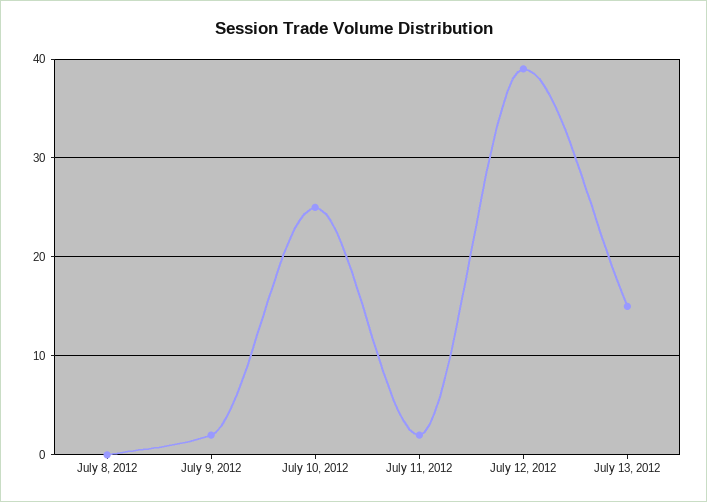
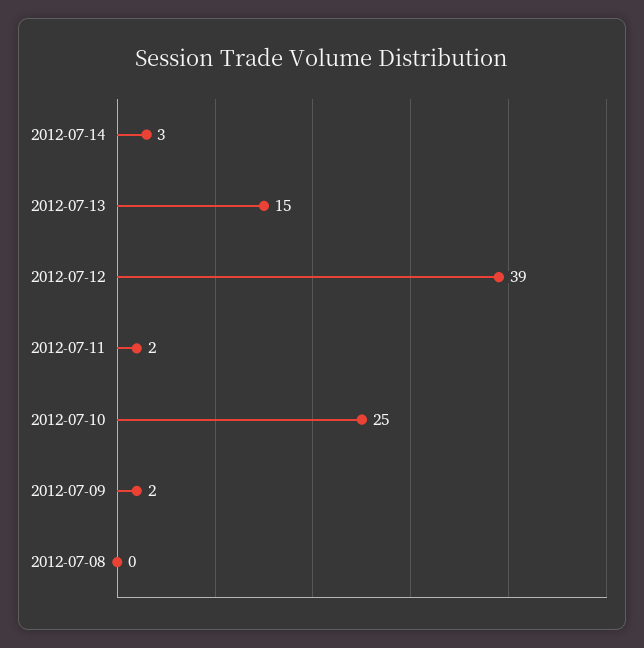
2012-07-14: none -> 3

